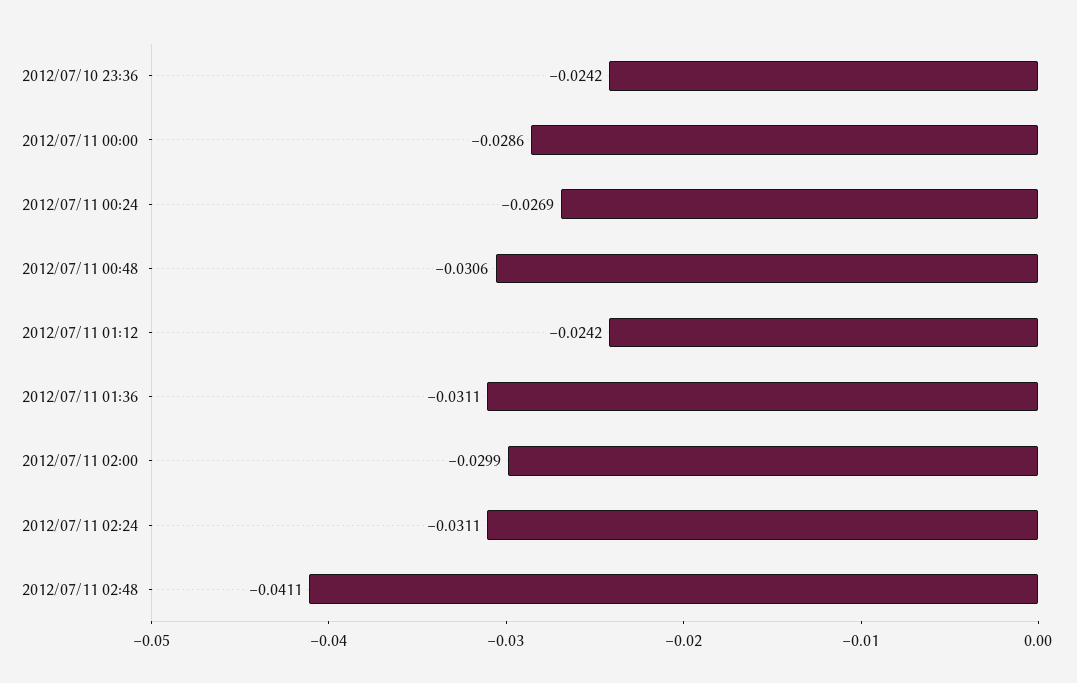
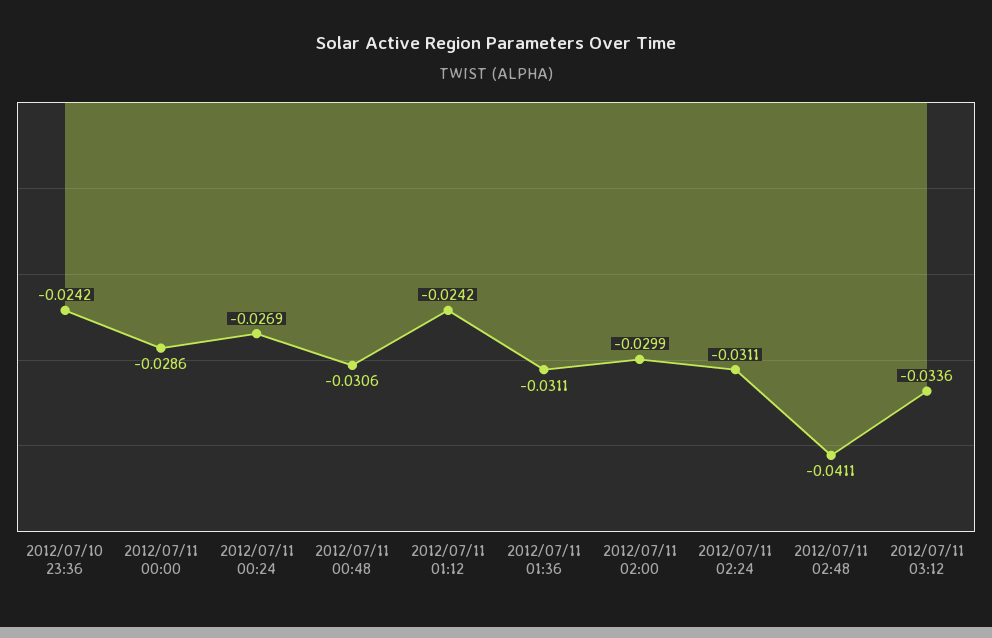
2012/07/11 03:12: none -> -0.0336

